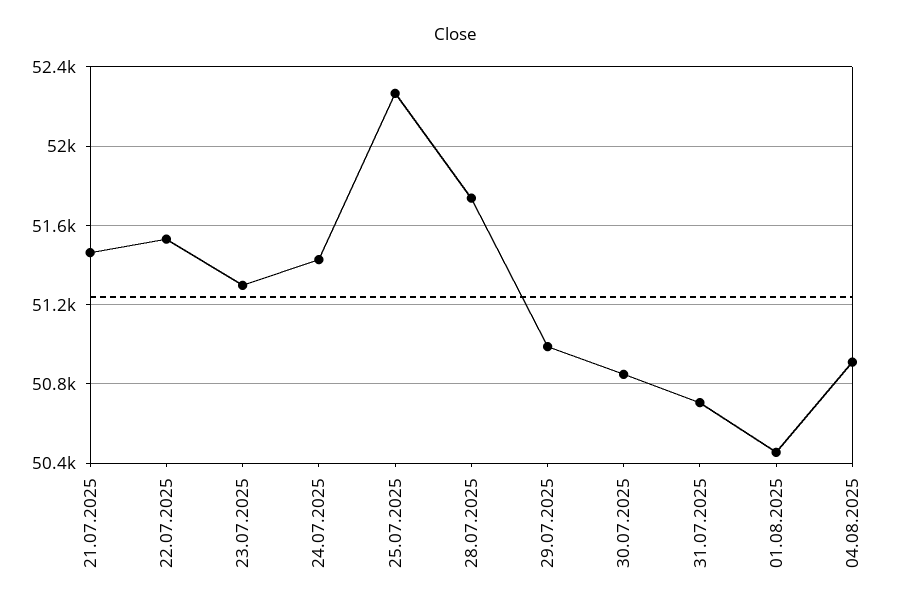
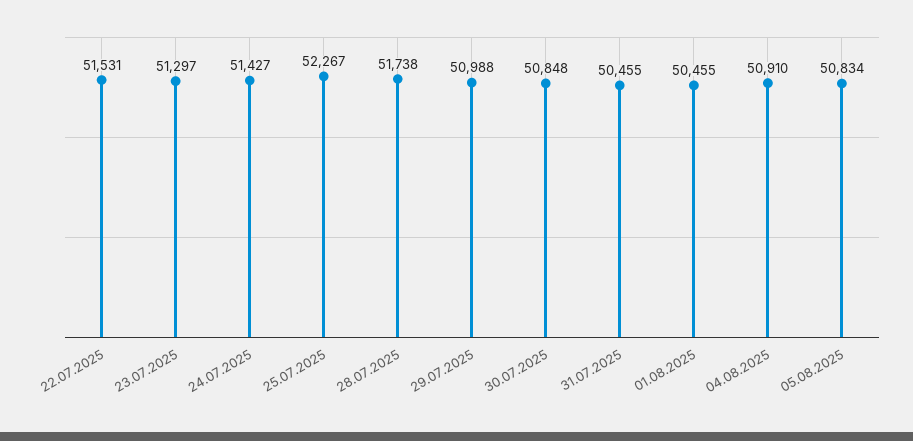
21.07.2025: 51450 -> none
31.07.2025: 50700 -> 50455
05.08.2025: none -> 50834

